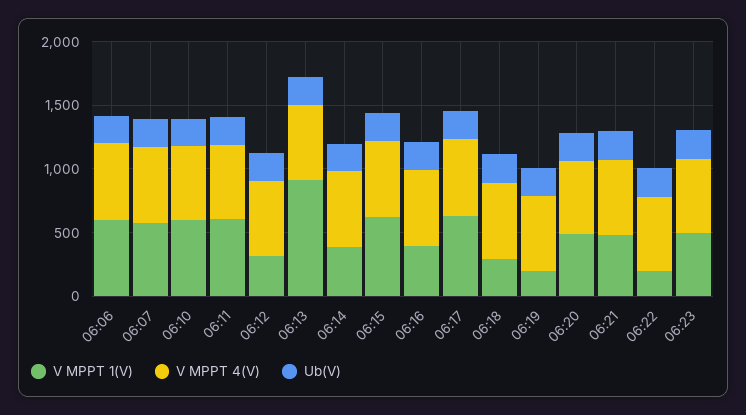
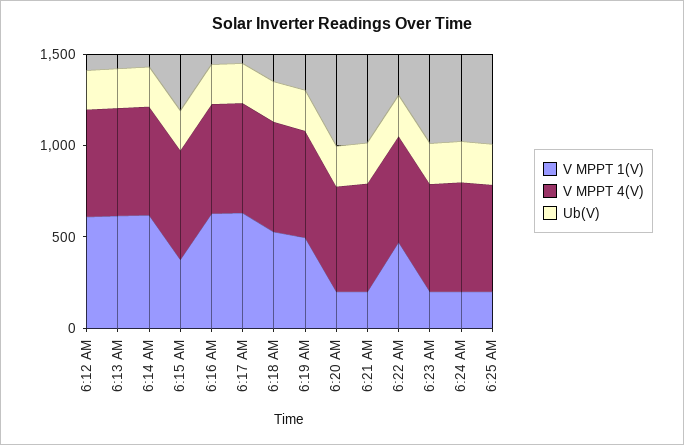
V MPPT 1(V), 06:06: 600 -> none
V MPPT 4(V), 06:06: 600 -> none
Ub(V), 06:06: 200 -> none
V MPPT 1(V), 06:07: 600 -> none
V MPPT 4(V), 06:07: 600 -> none
Ub(V), 06:07: 200 -> none
V MPPT 1(V), 06:10: 600 -> none
V MPPT 4(V), 06:10: 600 -> none
Ub(V), 06:10: 200 -> none
V MPPT 1(V), 06:11: 600 -> none
V MPPT 4(V), 06:11: 600 -> none
Ub(V), 06:11: 200 -> none
V MPPT 1(V), 06:12: 300 -> 600
V MPPT 1(V), 06:13: 900 -> 600
V MPPT 1(V), 06:14: 400 -> 600
V MPPT 1(V), 06:15: 600 -> 400
V MPPT 1(V), 06:16: 400 -> 600
V MPPT 1(V), 06:18: 300 -> 500
V MPPT 1(V), 06:19: 200 -> 500
V MPPT 1(V), 06:20: 500 -> 200
V MPPT 1(V), 06:21: 500 -> 200
V MPPT 1(V), 06:22: 200 -> 500
V MPPT 1(V), 06:23: 500 -> 200
V MPPT 1(V), 6:24 AM: none -> 200
V MPPT 4(V), 6:24 AM: none -> 600
Ub(V), 6:24 AM: none -> 200
V MPPT 1(V), 6:25 AM: none -> 200
V MPPT 4(V), 6:25 AM: none -> 600
Ub(V), 6:25 AM: none -> 200

